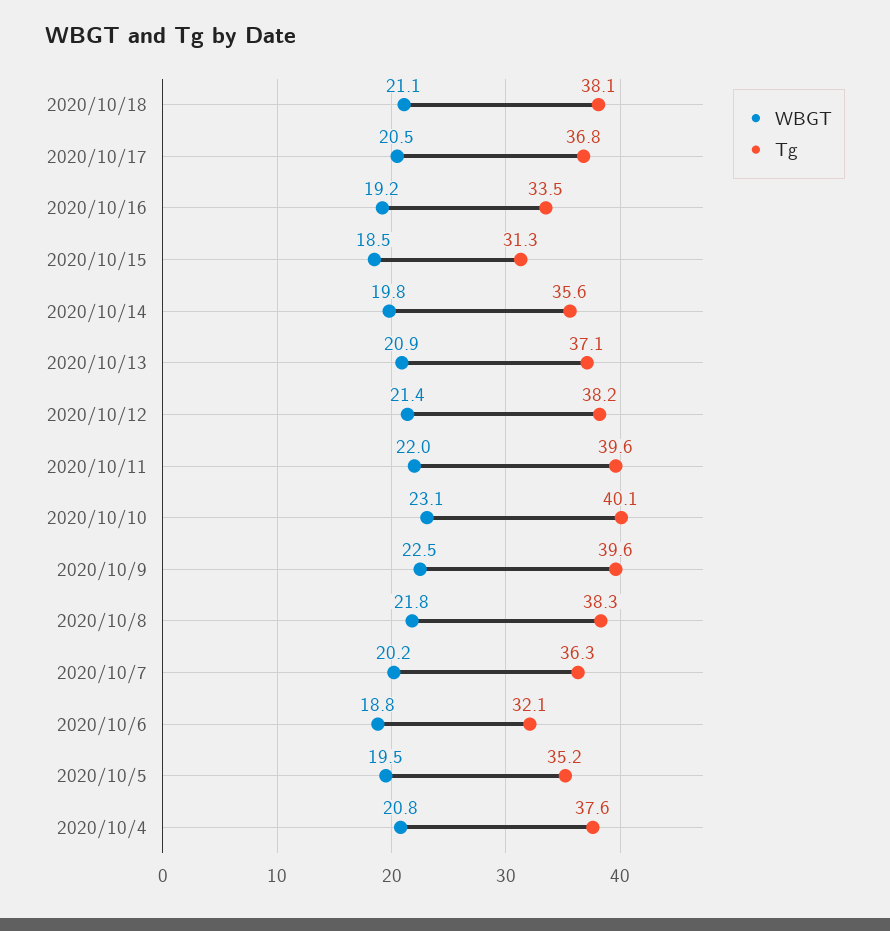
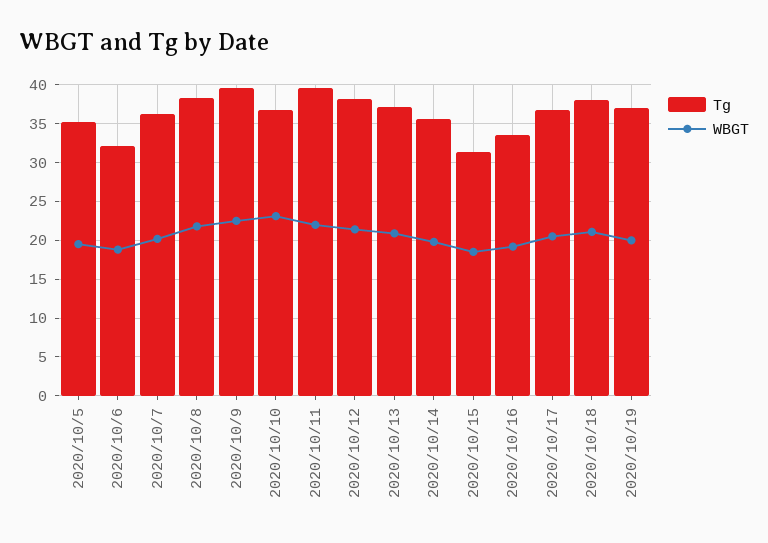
Tg, 2020/10/10: 40.1 -> 37
WBGT, 2020/10/4: 20.8 -> none
Tg, 2020/10/4: 37.6 -> none
Tg, 2020/10/19: none -> 37
WBGT, 2020/10/19: none -> 20

